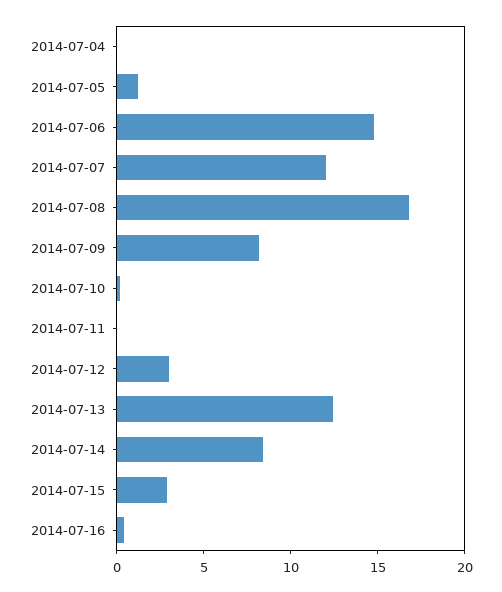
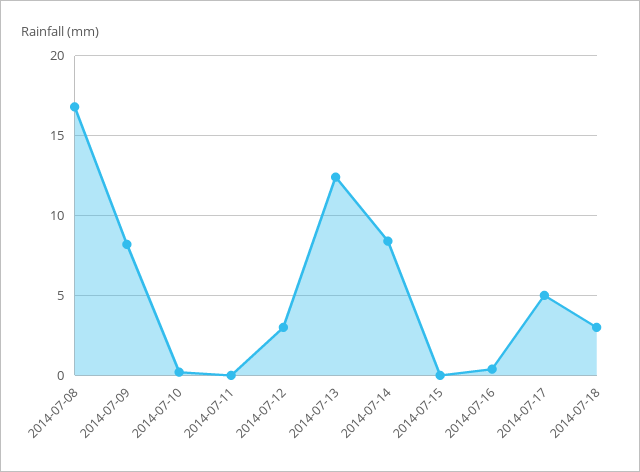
2014-07-04: 0 -> none
2014-07-05: 1 -> none
2014-07-06: 15 -> none
2014-07-07: 12 -> none
2014-07-15: 3 -> 0
2014-07-17: none -> 5
2014-07-18: none -> 3

